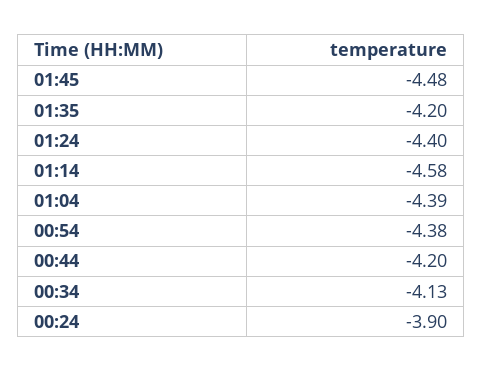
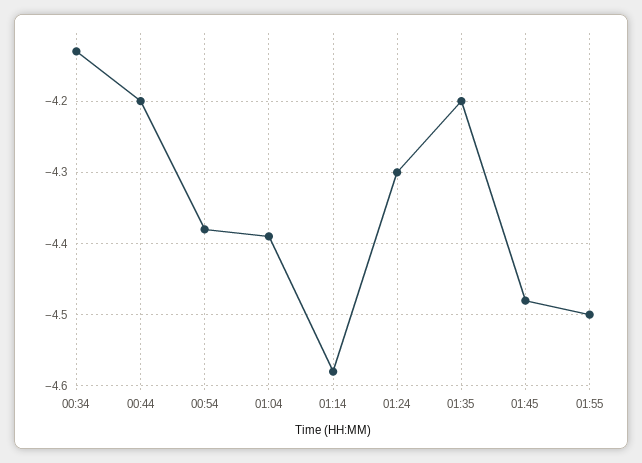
01:24: -4.4 -> -4.3
00:24: -3.9 -> none
01:55: none -> -4.5

